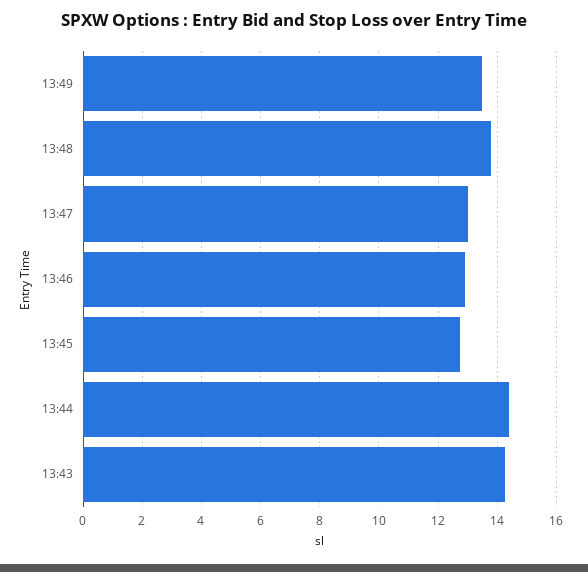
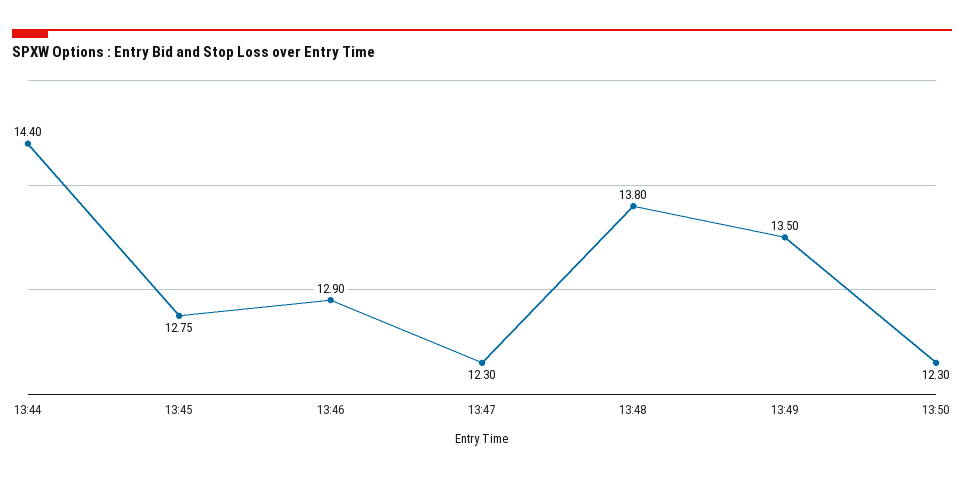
13:47: 13 -> 12.3
13:43: 14.25 -> none
13:50: none -> 12.3

